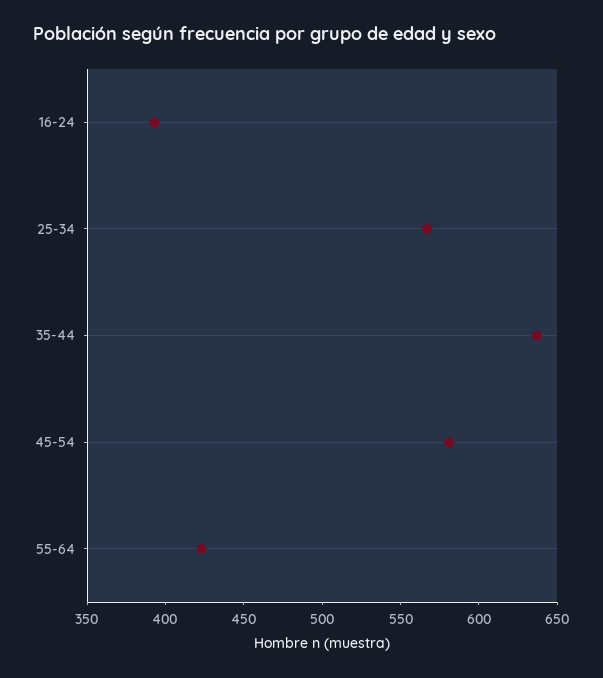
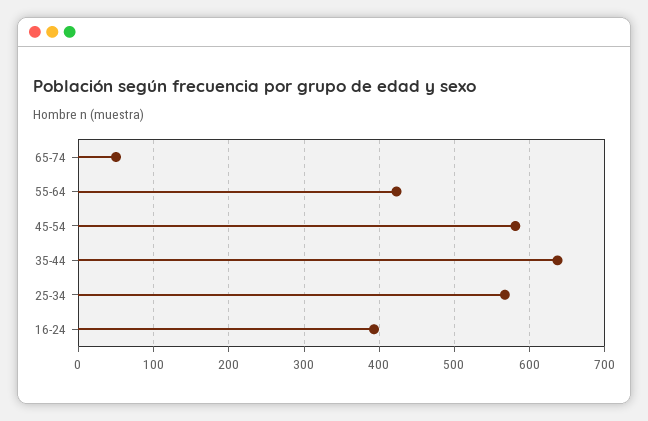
65-74: none -> 50

